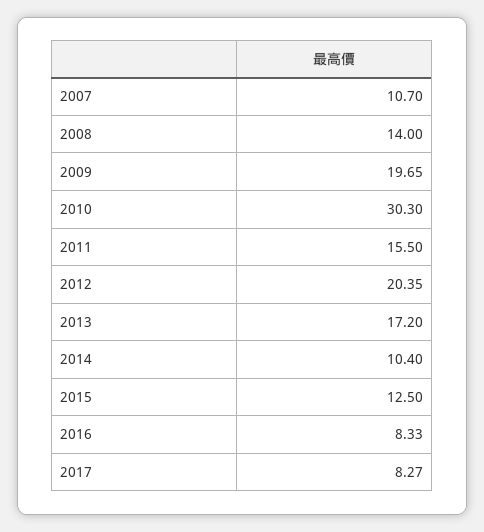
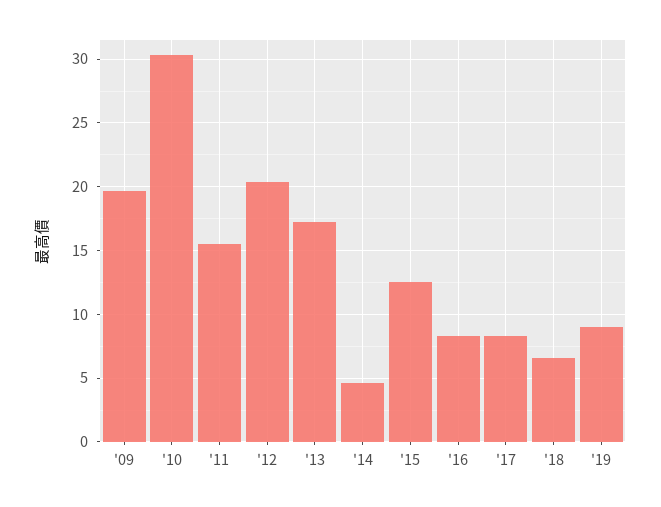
2007: 10.7 -> none
2008: 14 -> none
2014: 10.4 -> 4.5
'18: none -> 6.5
'19: none -> 9

